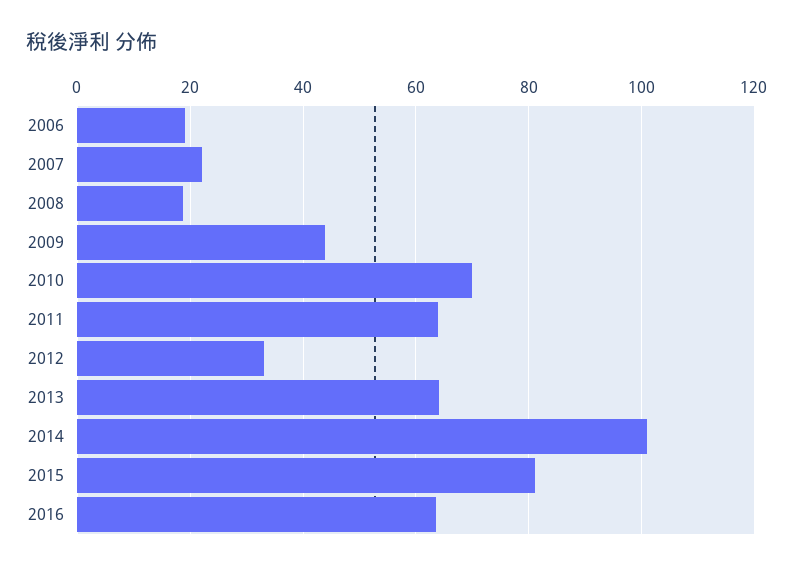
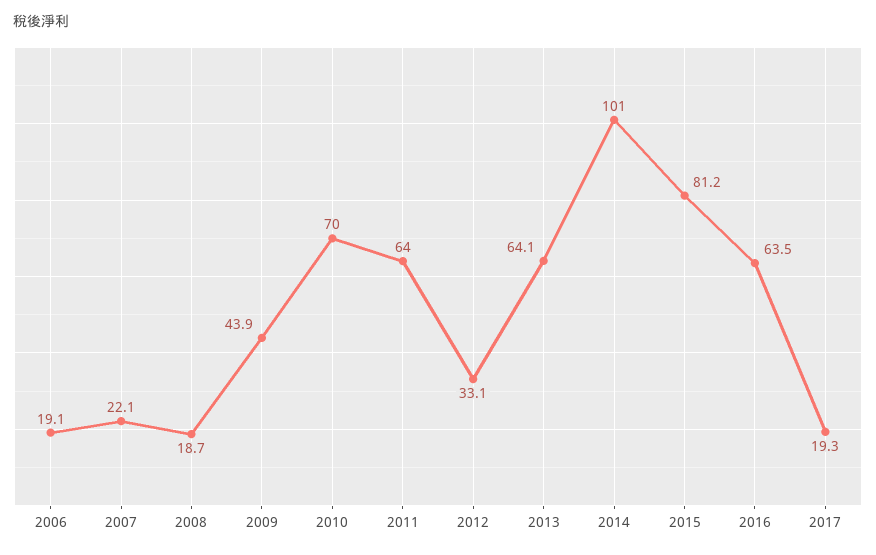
2017: none -> 19.3

